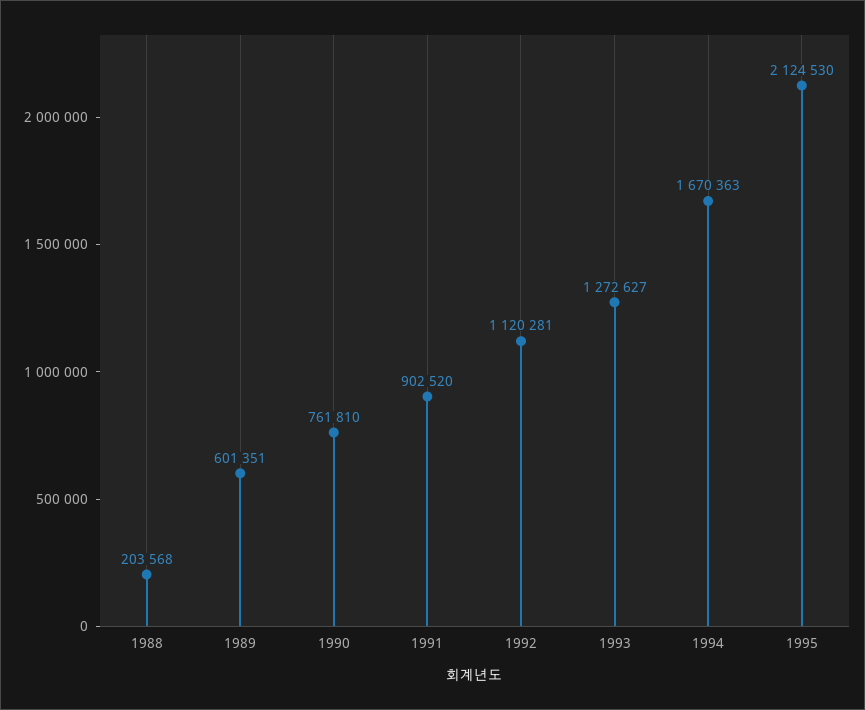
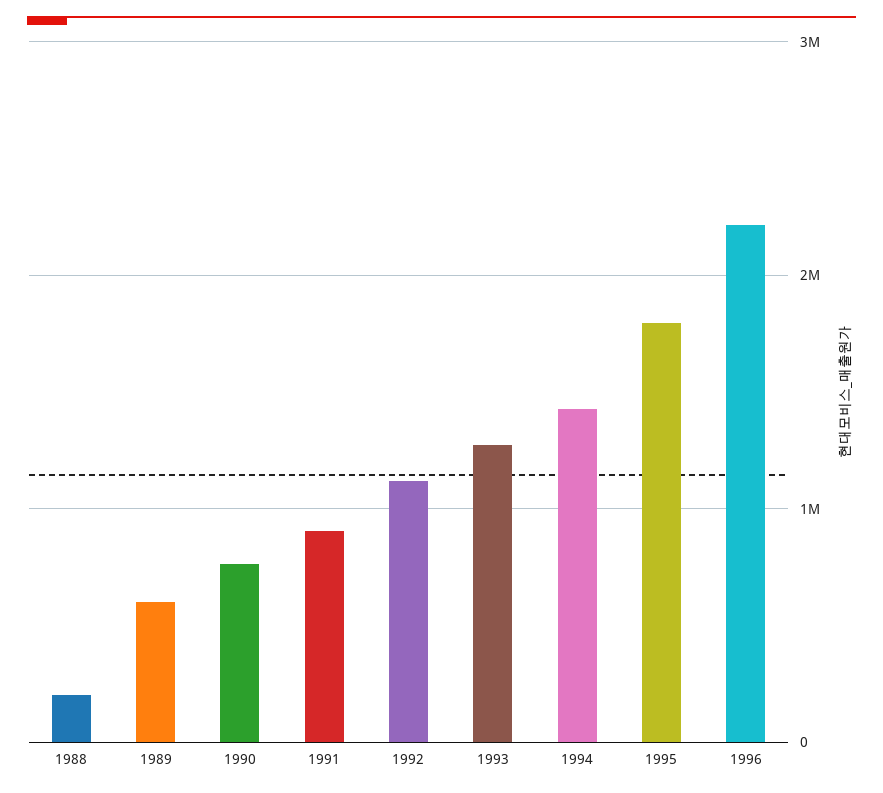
1994: 1670363 -> 1400000
1995: 2124530 -> 1800000
1996: none -> 2200000

